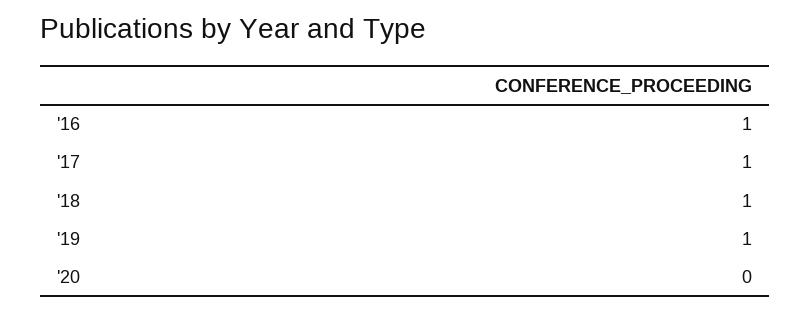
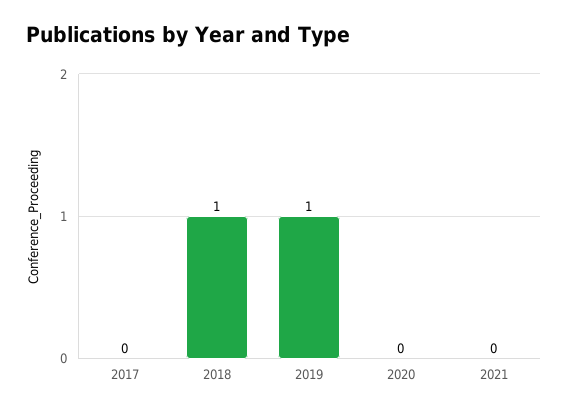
'16: 1 -> none
'17: 1 -> 0
2021: none -> 0

